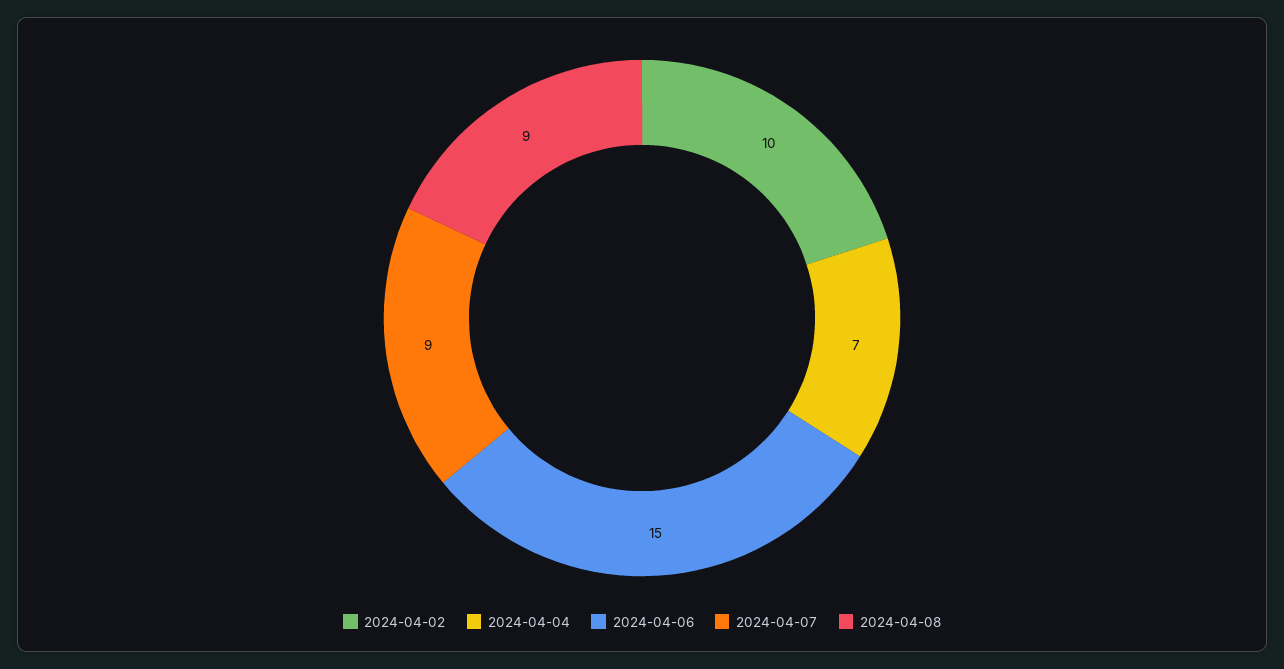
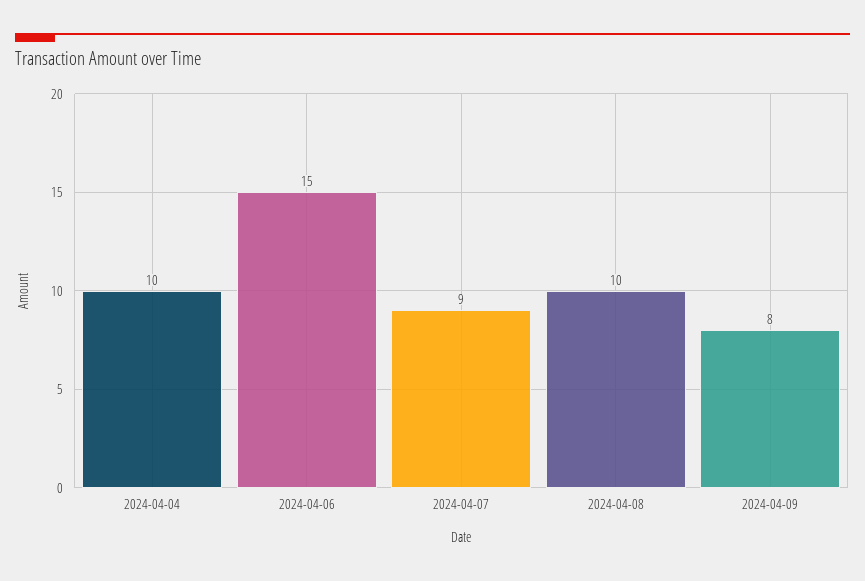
2024-04-02: 10 -> none
2024-04-04: 7 -> 10
2024-04-08: 9 -> 10
2024-04-09: none -> 8

